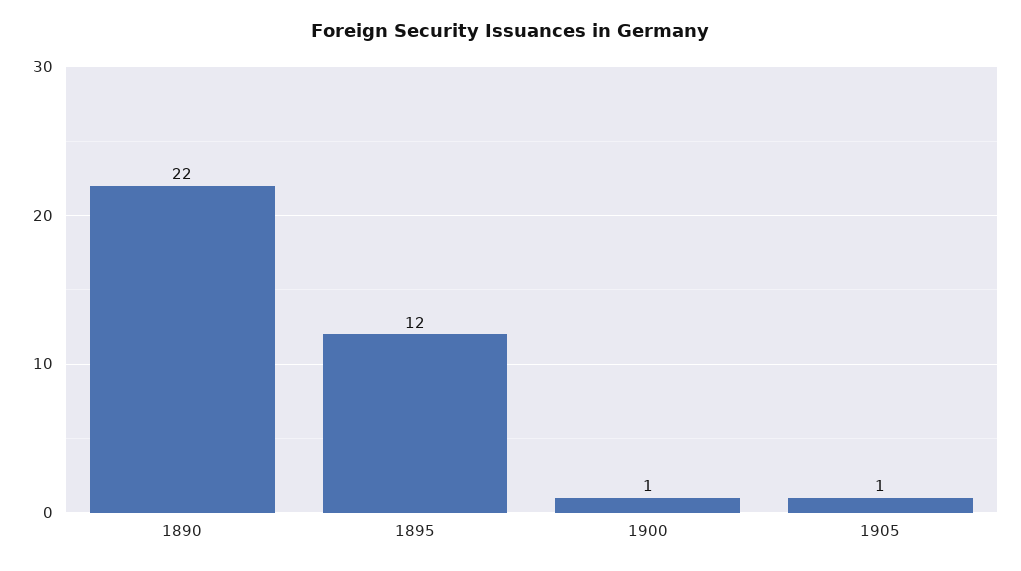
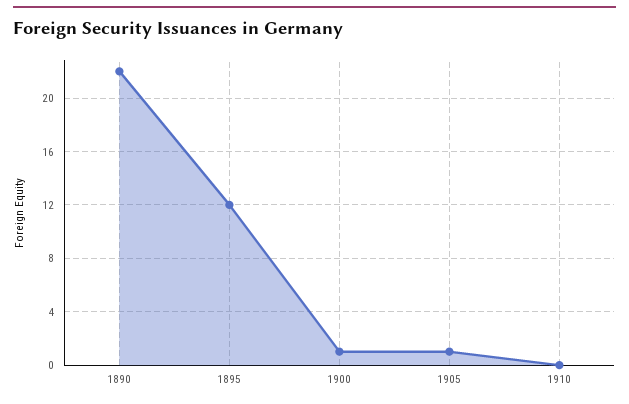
1910: none -> 0

